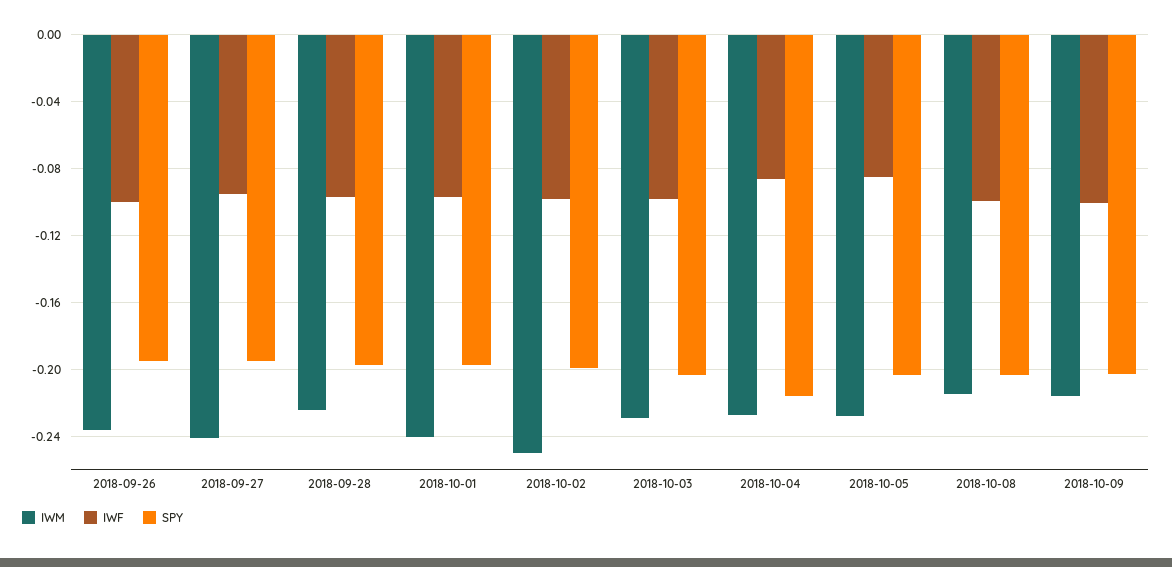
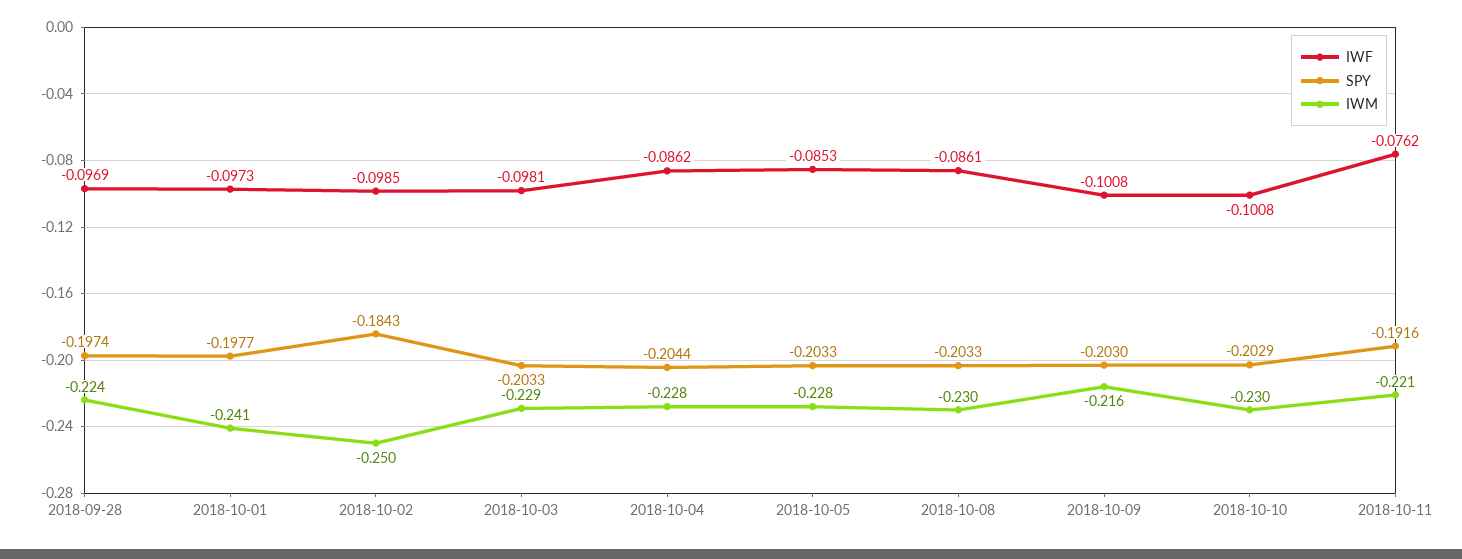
IWM, 2018-09-26: -0.235 -> none
IWF, 2018-09-26: -0.1 -> none
SPY, 2018-09-26: -0.195 -> none
IWM, 2018-09-27: -0.24 -> none
IWF, 2018-09-27: -0.095 -> none
SPY, 2018-09-27: -0.195 -> none
SPY, 2018-10-02: -0.2 -> -0.1843
SPY, 2018-10-04: -0.215 -> -0.2044
IWM, 2018-10-08: -0.215 -> -0.23
IWF, 2018-10-08: -0.1 -> -0.0861
IWF, 2018-10-10: none -> -0.1008
SPY, 2018-10-10: none -> -0.2029
IWM, 2018-10-10: none -> -0.23
IWF, 2018-10-11: none -> -0.0762
SPY, 2018-10-11: none -> -0.1916
IWM, 2018-10-11: none -> -0.221

